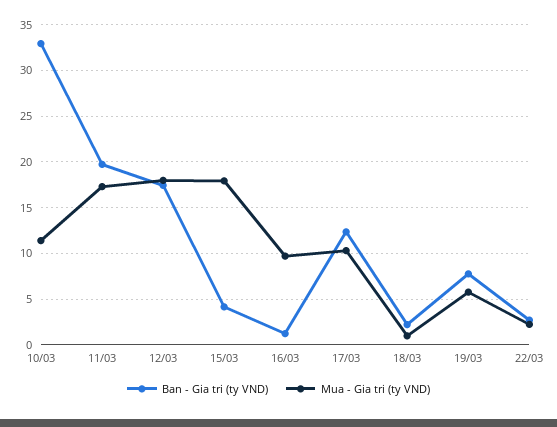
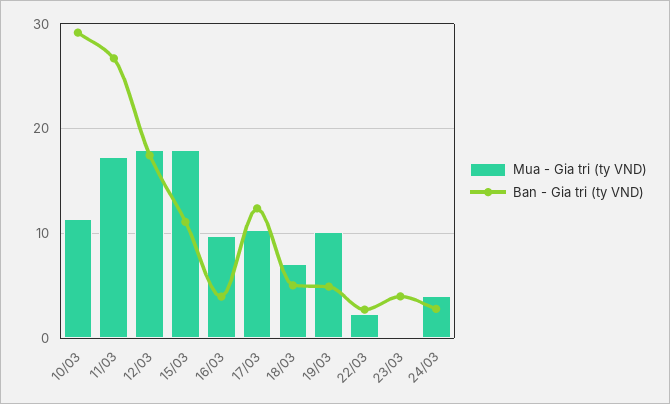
Ban - Gia tri (ty VND), 10/03: 33 -> 29
Ban - Gia tri (ty VND), 11/03: 20 -> 27
Ban - Gia tri (ty VND), 15/03: 4 -> 11
Ban - Gia tri (ty VND), 16/03: 1 -> 4
Ban - Gia tri (ty VND), 18/03: 2 -> 5
Mua - Gia tri (ty VND), 18/03: 1 -> 7
Ban - Gia tri (ty VND), 19/03: 8 -> 5
Mua - Gia tri (ty VND), 19/03: 6 -> 10
Mua - Gia tri (ty VND), 23/03: none -> 0
Ban - Gia tri (ty VND), 23/03: none -> 4
Mua - Gia tri (ty VND), 24/03: none -> 4
Ban - Gia tri (ty VND), 24/03: none -> 3

